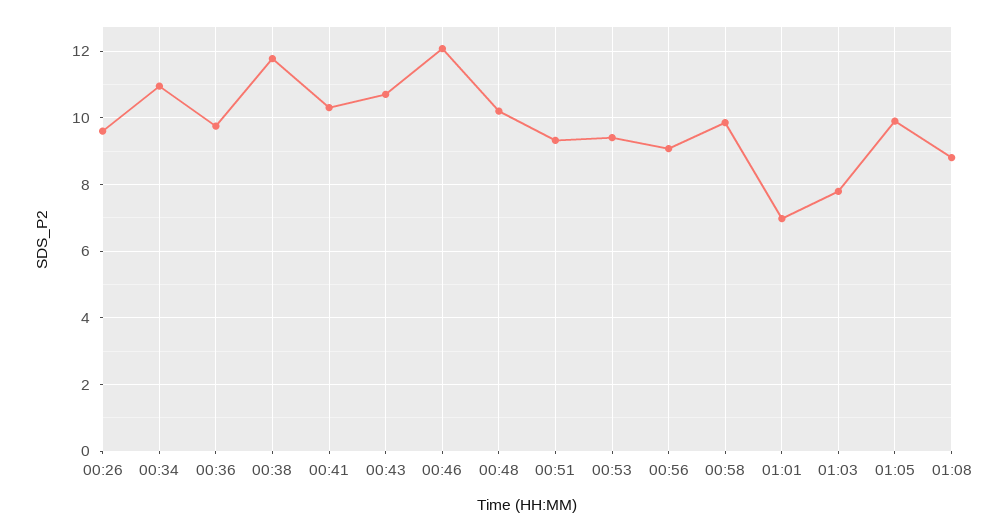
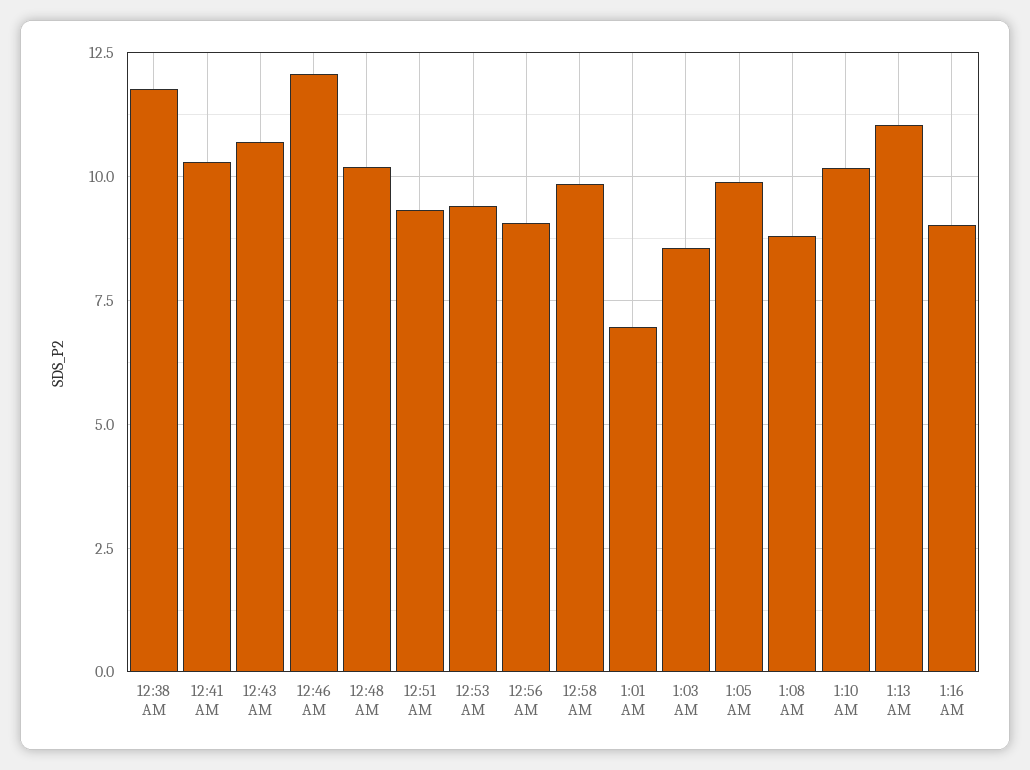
00:26: 9.6 -> none
00:34: 11 -> none
00:36: 9.8 -> none
01:03: 7.8 -> 8.5
1:10 AM: none -> 10.25
1:13 AM: none -> 11
1:16 AM: none -> 9

